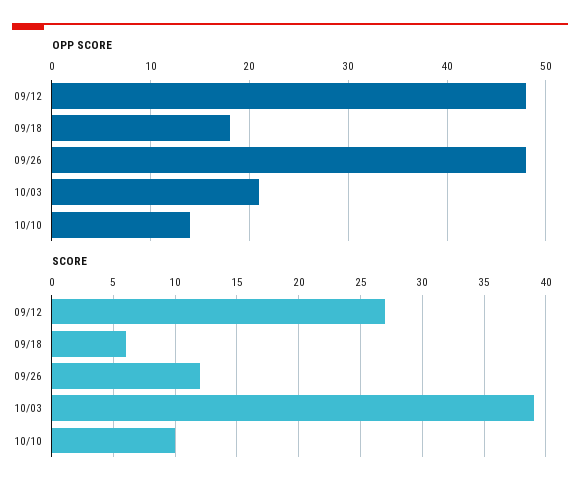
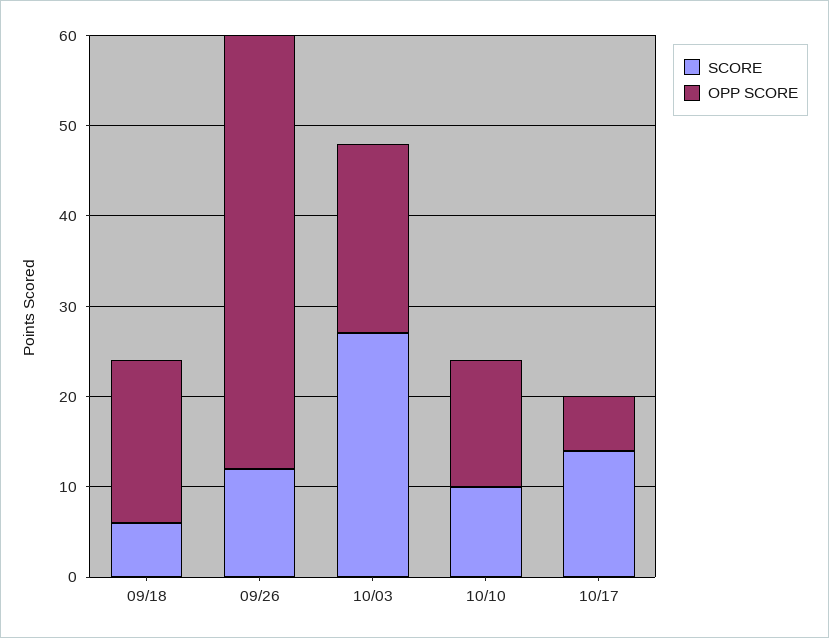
OPP SCORE, 09/12: 48 -> none
SCORE, 09/12: 27 -> none
SCORE, 10/03: 39 -> 27
SCORE, 10/17: none -> 14
OPP SCORE, 10/17: none -> 6

